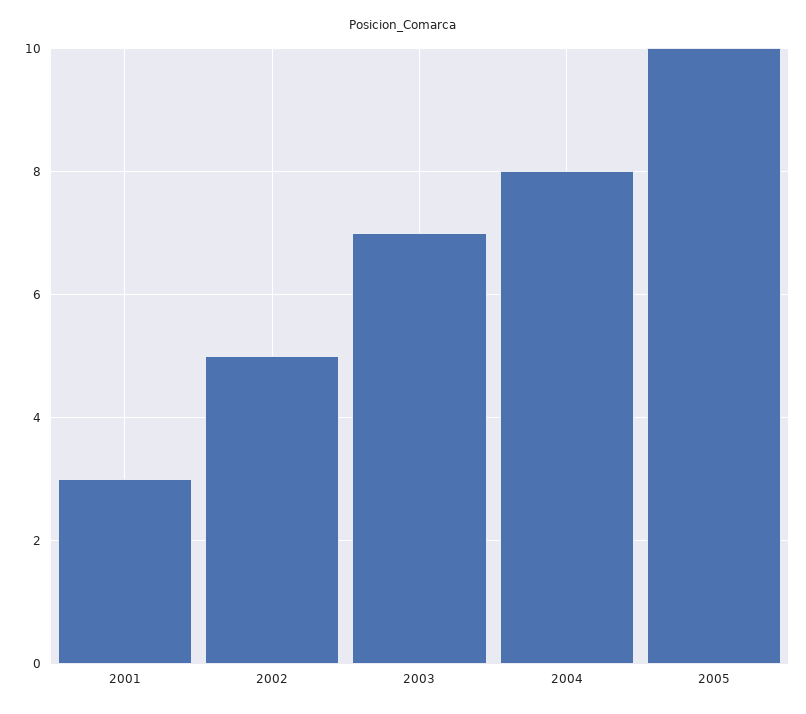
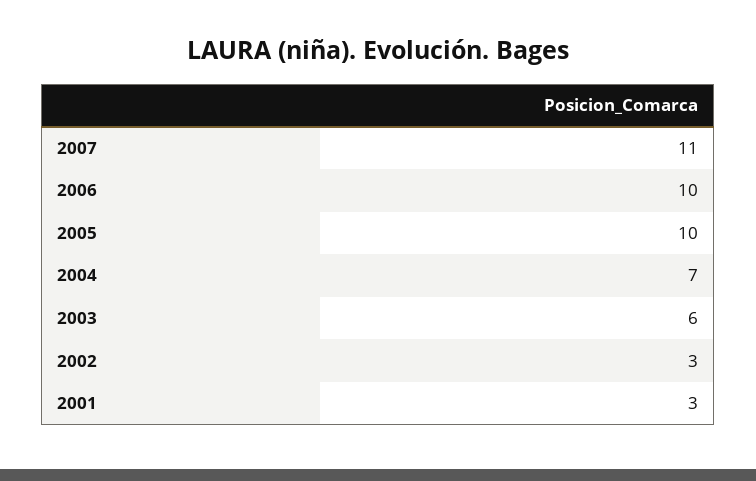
2002: 5 -> 3
2003: 7 -> 6
2004: 8 -> 7
2007: none -> 11
2006: none -> 10

